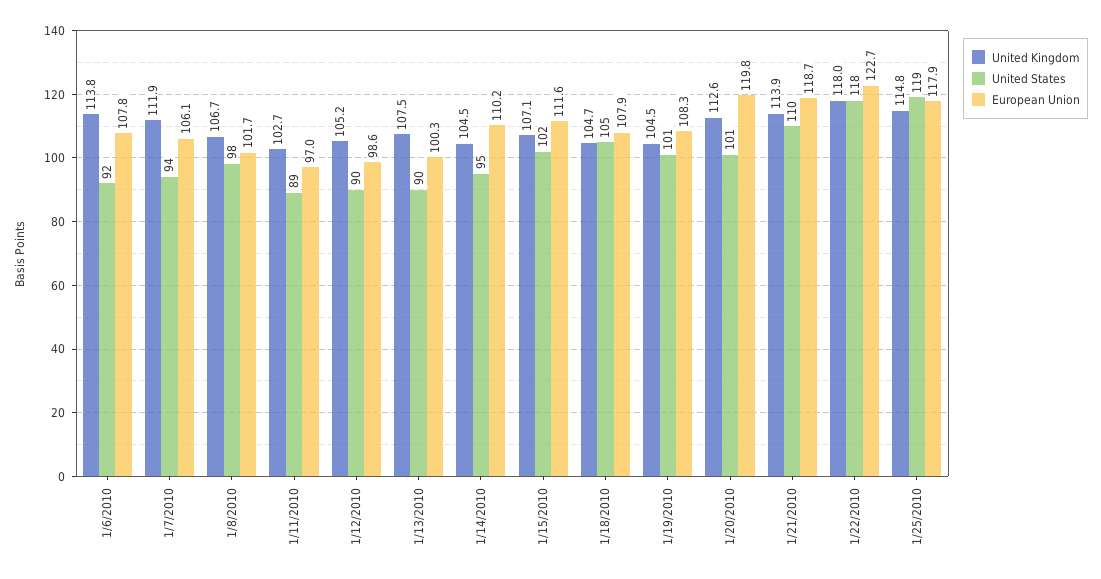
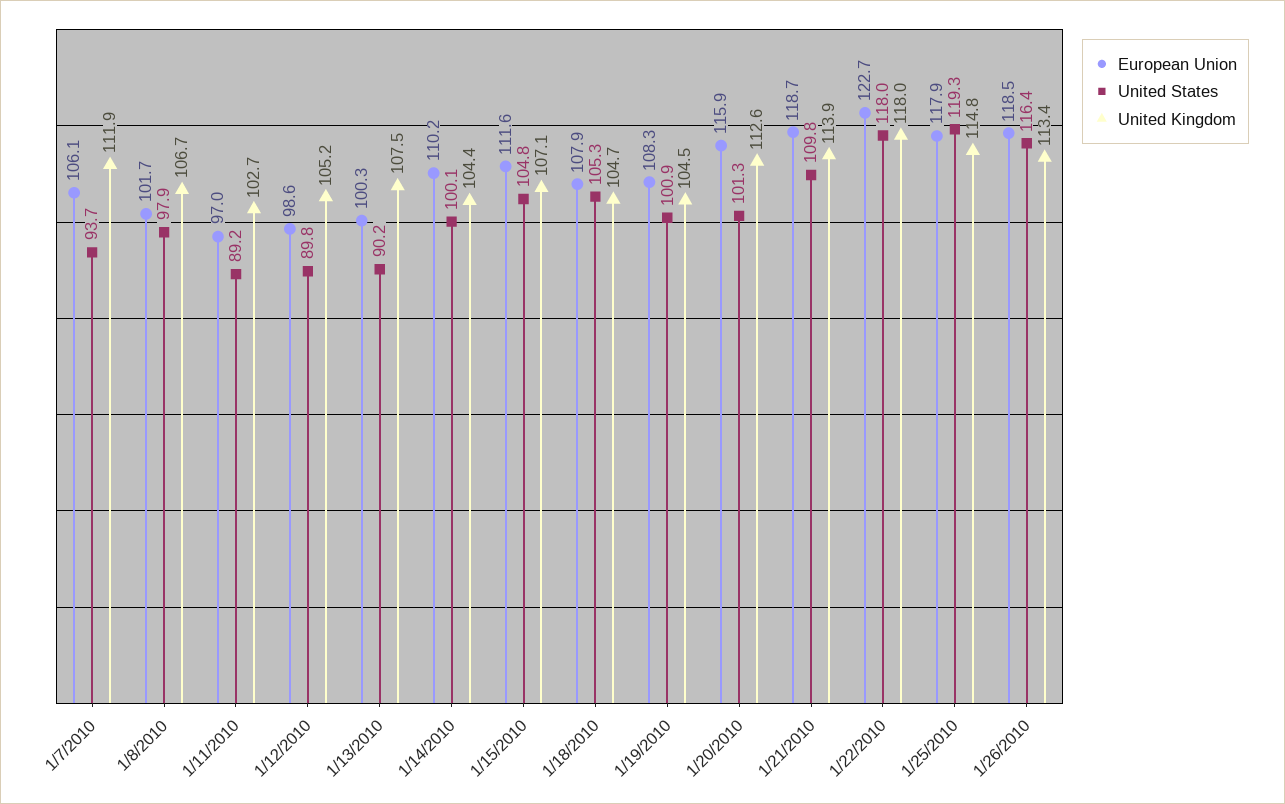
United Kingdom, 1/6/2010: 113.8 -> none
United States, 1/6/2010: 92 -> none
European Union, 1/6/2010: 107.8 -> none
United Kingdom, 1/14/2010: 104.5 -> 104.4
United States, 1/14/2010: 95 -> 100.1
United States, 1/15/2010: 102 -> 104.8
European Union, 1/20/2010: 119.8 -> 115.9
European Union, 1/26/2010: none -> 118.5
United States, 1/26/2010: none -> 116.4
United Kingdom, 1/26/2010: none -> 113.4

